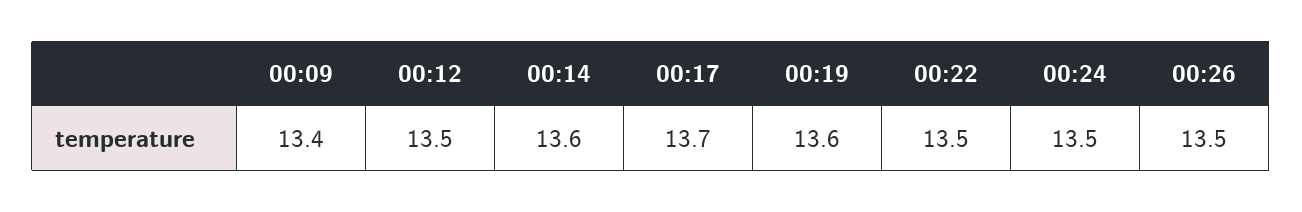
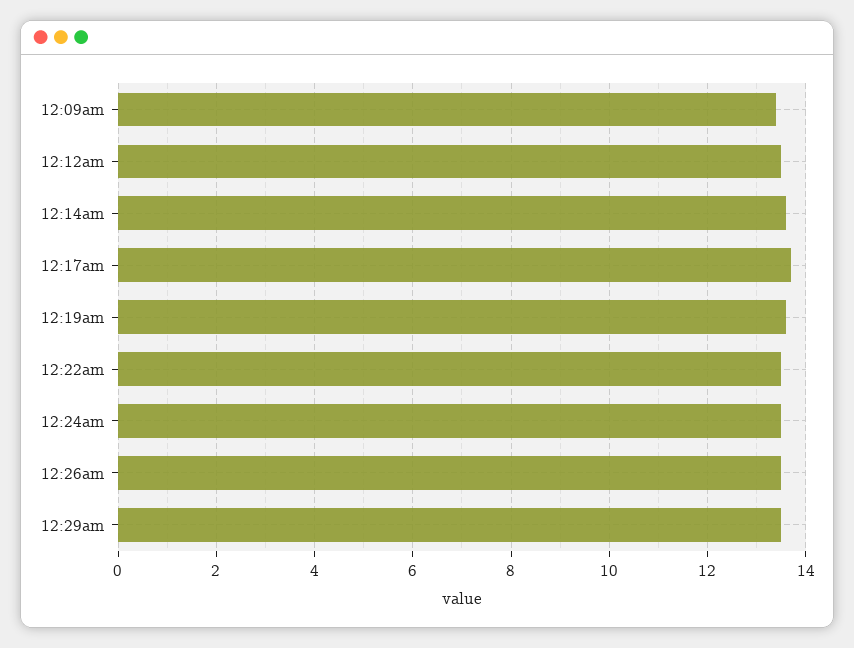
12:29am: none -> 13.5

